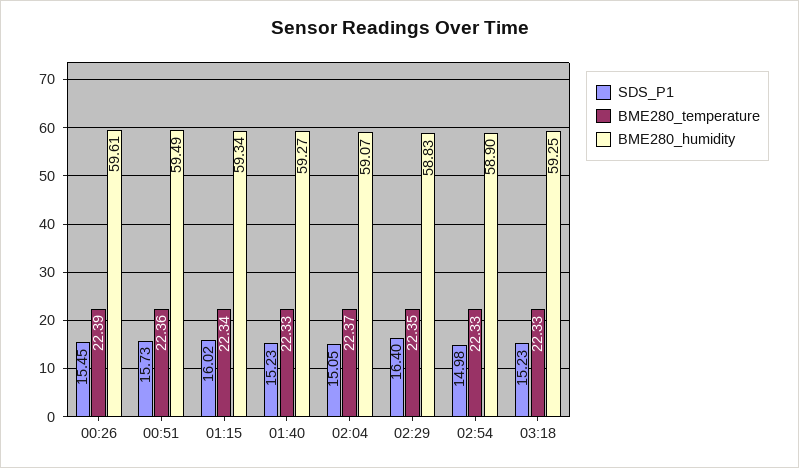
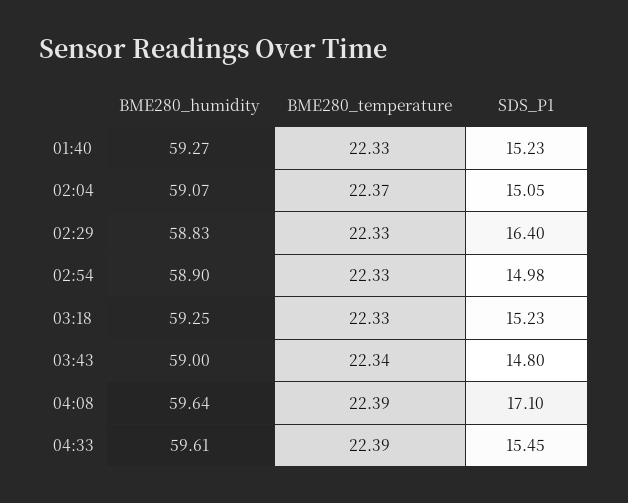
SDS_P1, 00:26: 15.45 -> none
BME280_temperature, 00:26: 22.39 -> none
BME280_humidity, 00:26: 59.61 -> none
SDS_P1, 00:51: 15.73 -> none
BME280_temperature, 00:51: 22.36 -> none
BME280_humidity, 00:51: 59.49 -> none
SDS_P1, 01:15: 16.02 -> none
BME280_temperature, 01:15: 22.34 -> none
BME280_humidity, 01:15: 59.34 -> none
BME280_temperature, 02:29: 22.35 -> 22.33
BME280_humidity, 03:43: none -> 59
BME280_temperature, 03:43: none -> 22.34
SDS_P1, 03:43: none -> 14.8
BME280_humidity, 04:08: none -> 59.64
BME280_temperature, 04:08: none -> 22.39
SDS_P1, 04:08: none -> 17.1
BME280_humidity, 04:33: none -> 59.61
BME280_temperature, 04:33: none -> 22.39
SDS_P1, 04:33: none -> 15.45

